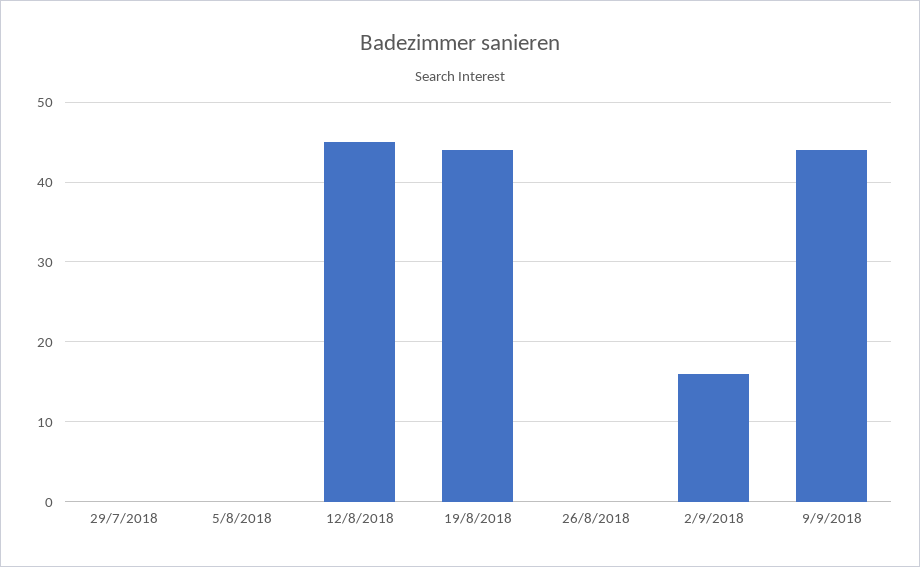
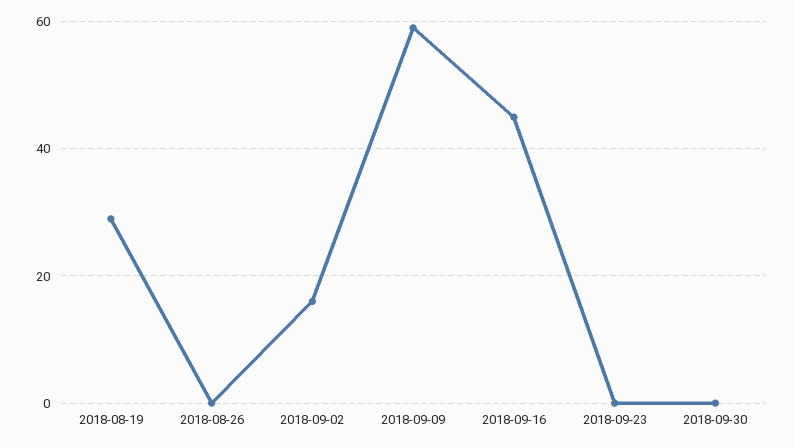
29/7/2018: 0 -> none
5/8/2018: 0 -> none
12/8/2018: 45 -> none
19/8/2018: 44 -> 30
9/9/2018: 44 -> 60
2018-09-16: none -> 45
2018-09-23: none -> 0
2018-09-30: none -> 0

